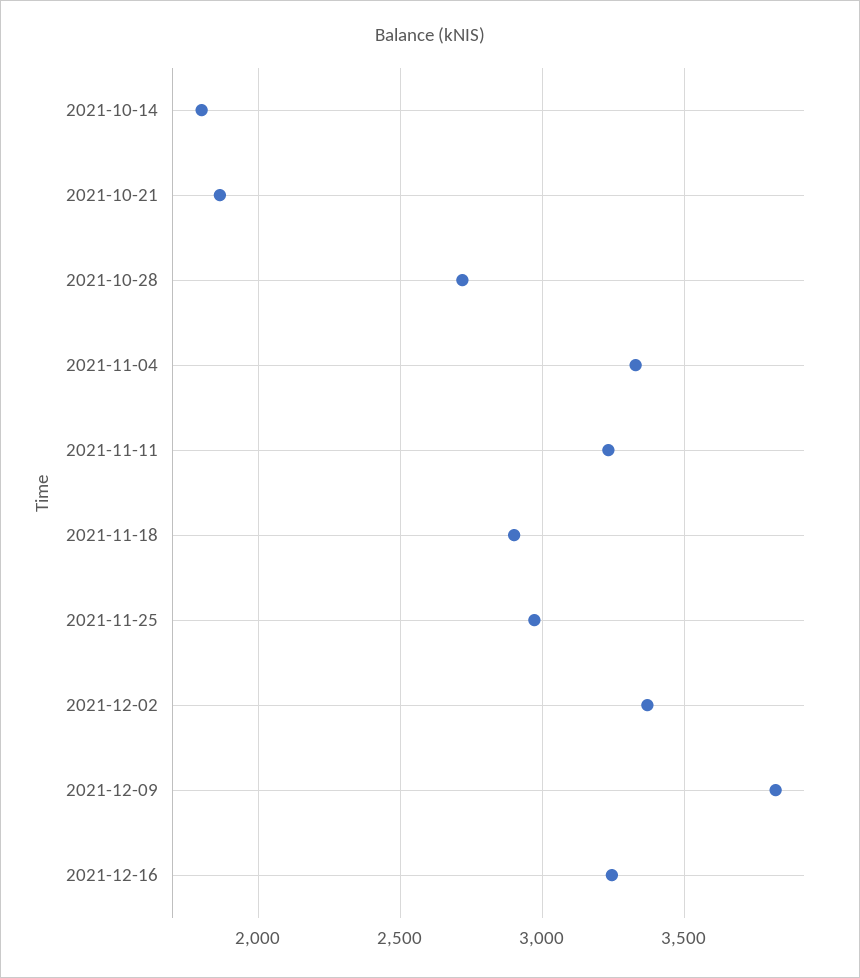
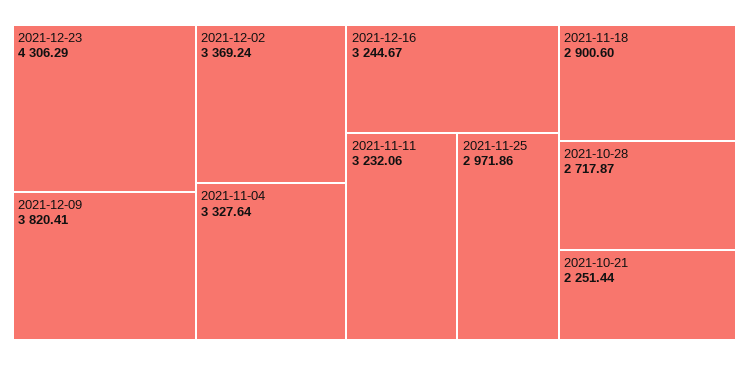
2021-10-14: 1800 -> none
2021-10-21: 1850 -> 2251.44
2021-12-23: none -> 4306.29

